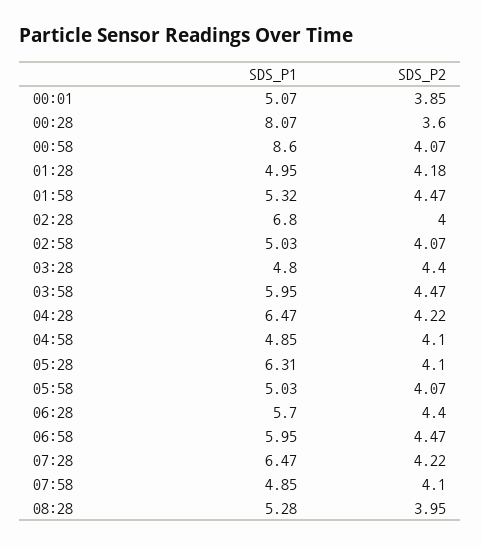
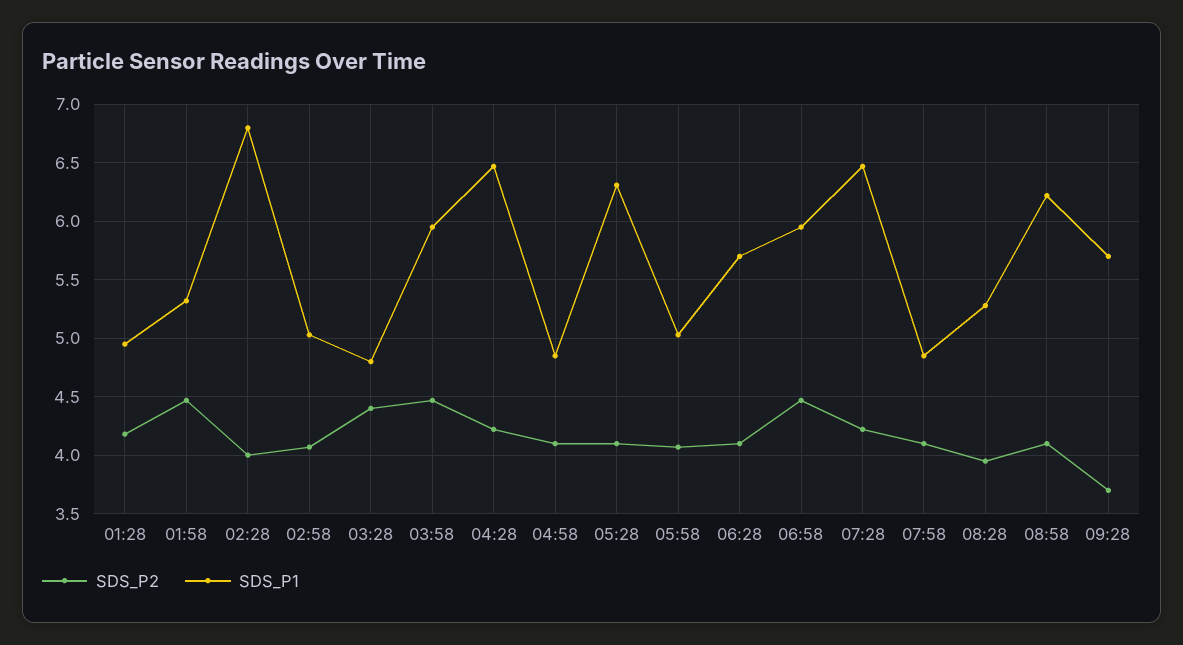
SDS_P1, 00:01: 5.07 -> none
SDS_P2, 00:01: 3.85 -> none
SDS_P1, 00:28: 8.07 -> none
SDS_P2, 00:28: 3.6 -> none
SDS_P1, 00:58: 8.6 -> none
SDS_P2, 00:58: 4.07 -> none
SDS_P2, 06:28: 4.4 -> 4.1
SDS_P2, 08:58: none -> 4.1
SDS_P1, 08:58: none -> 6.2
SDS_P2, 09:28: none -> 3.7
SDS_P1, 09:28: none -> 5.7

